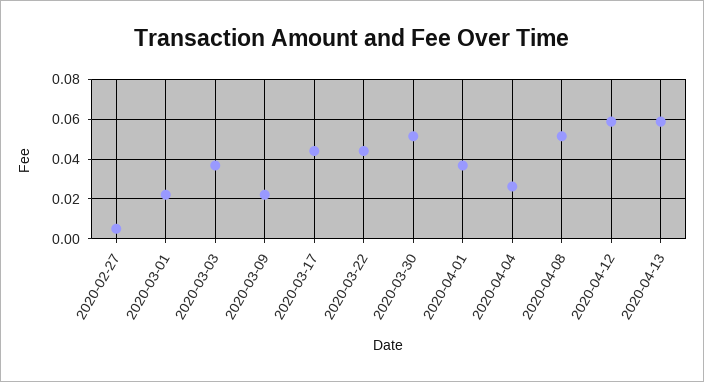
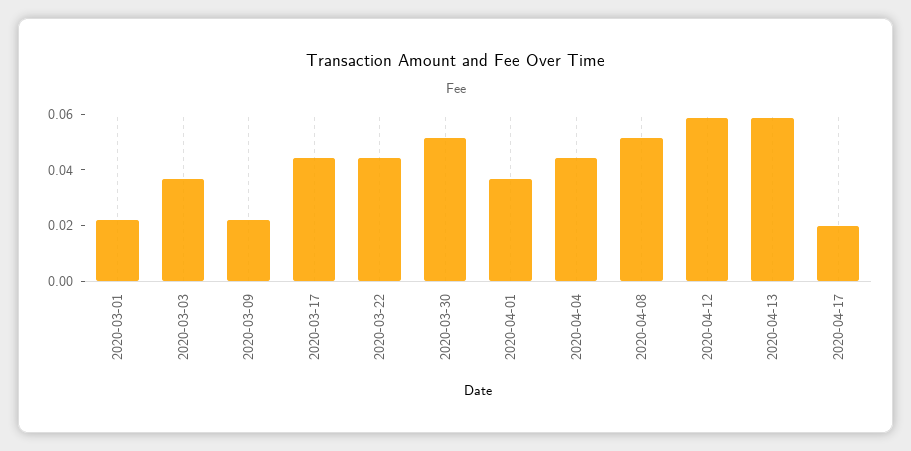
2020-02-27: 0.005 -> none
2020-04-04: 0.025 -> 0.045
2020-04-17: none -> 0.02

